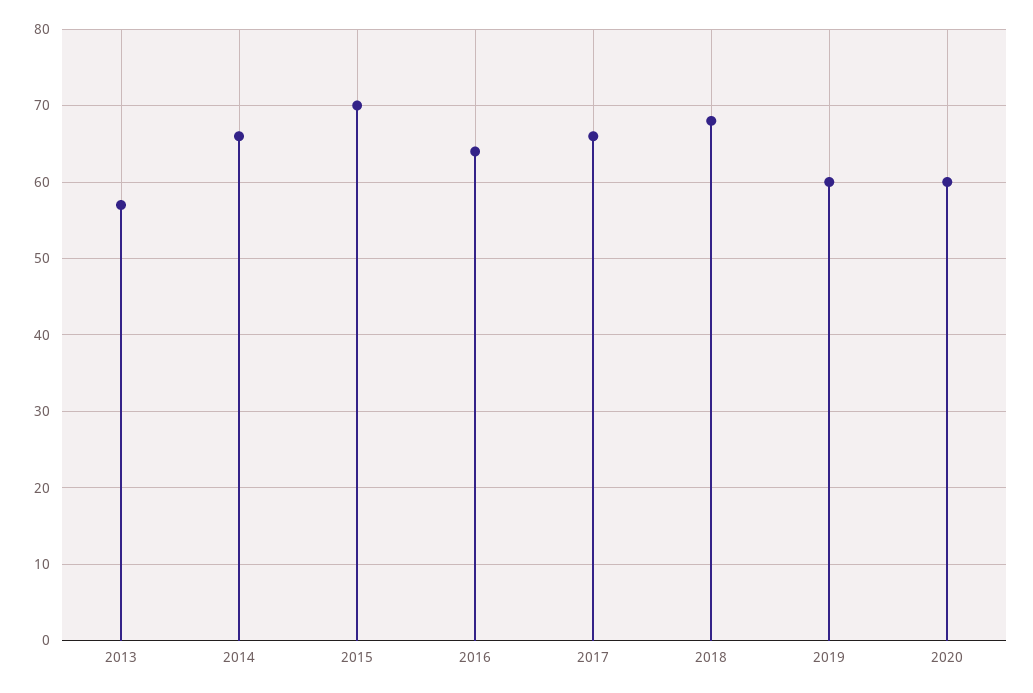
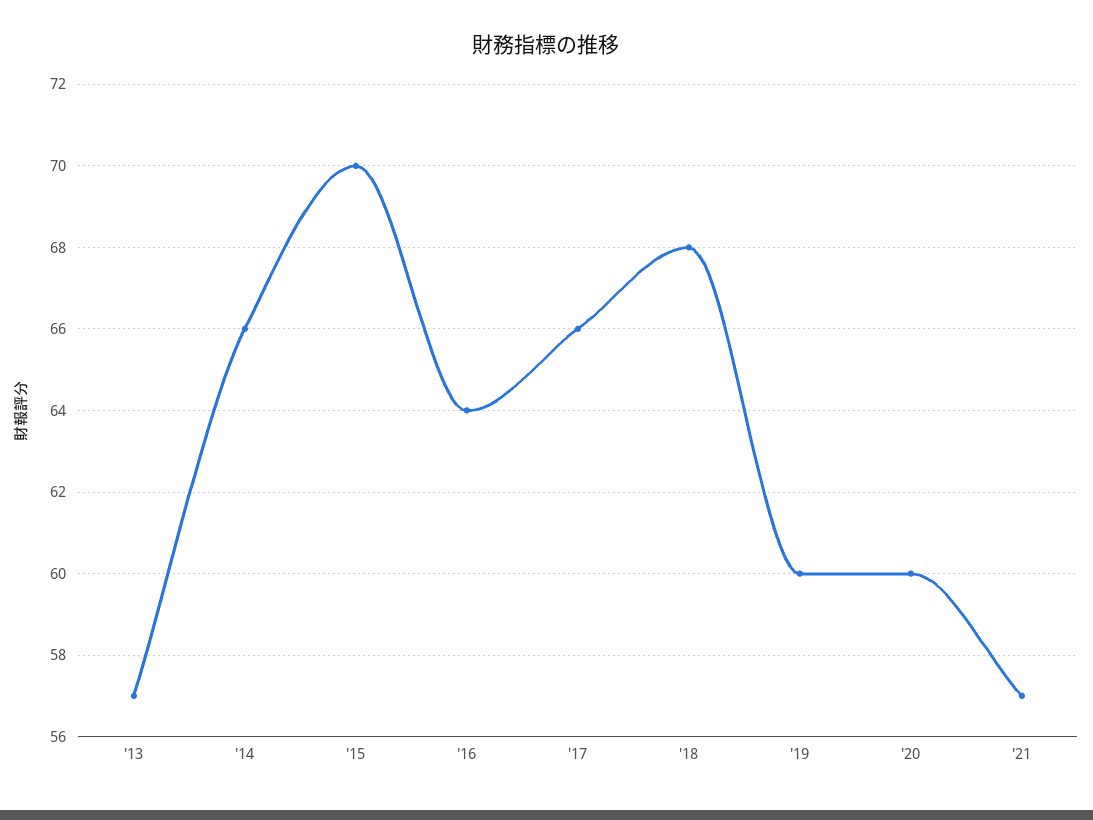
'21: none -> 57

